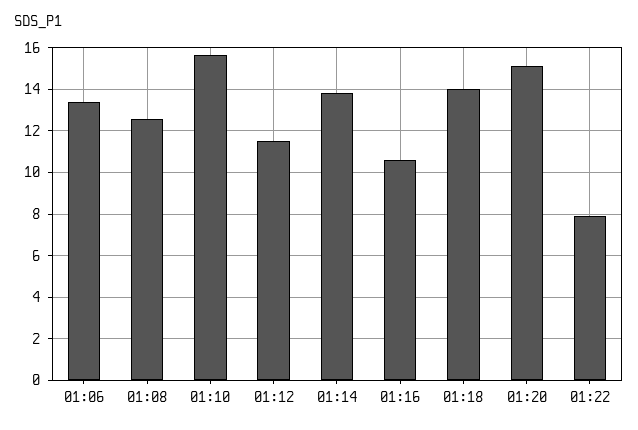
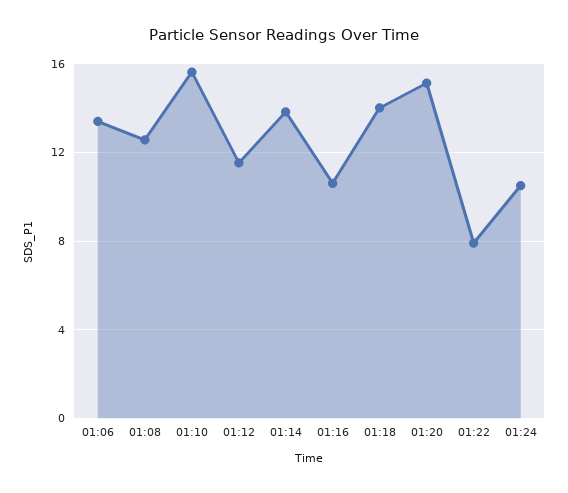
01:24: none -> 10.5

